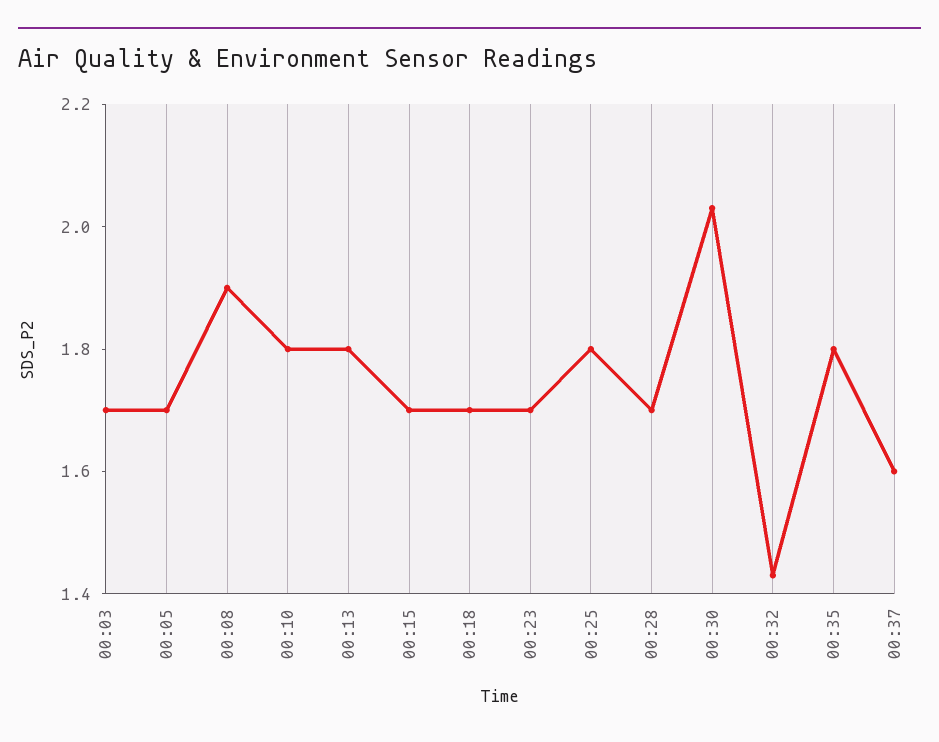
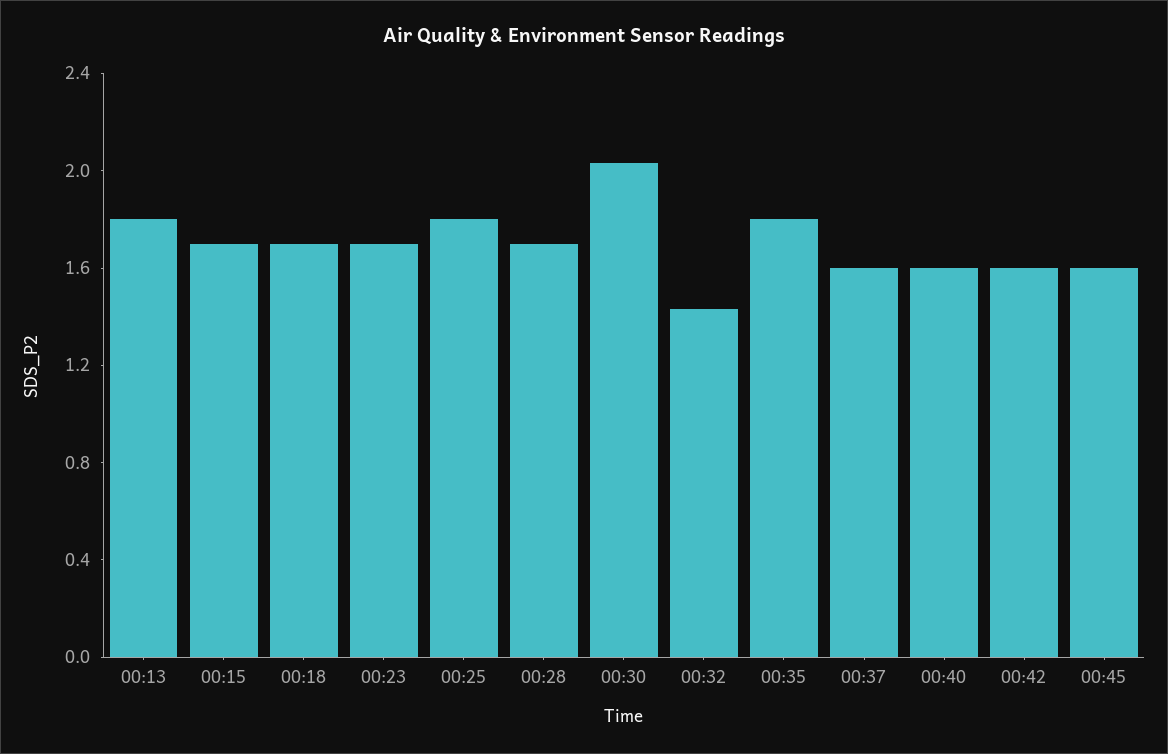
00:03: 1.7 -> none
00:05: 1.7 -> none
00:08: 1.9 -> none
00:10: 1.8 -> none
00:40: none -> 1.6
00:42: none -> 1.6
00:45: none -> 1.6

